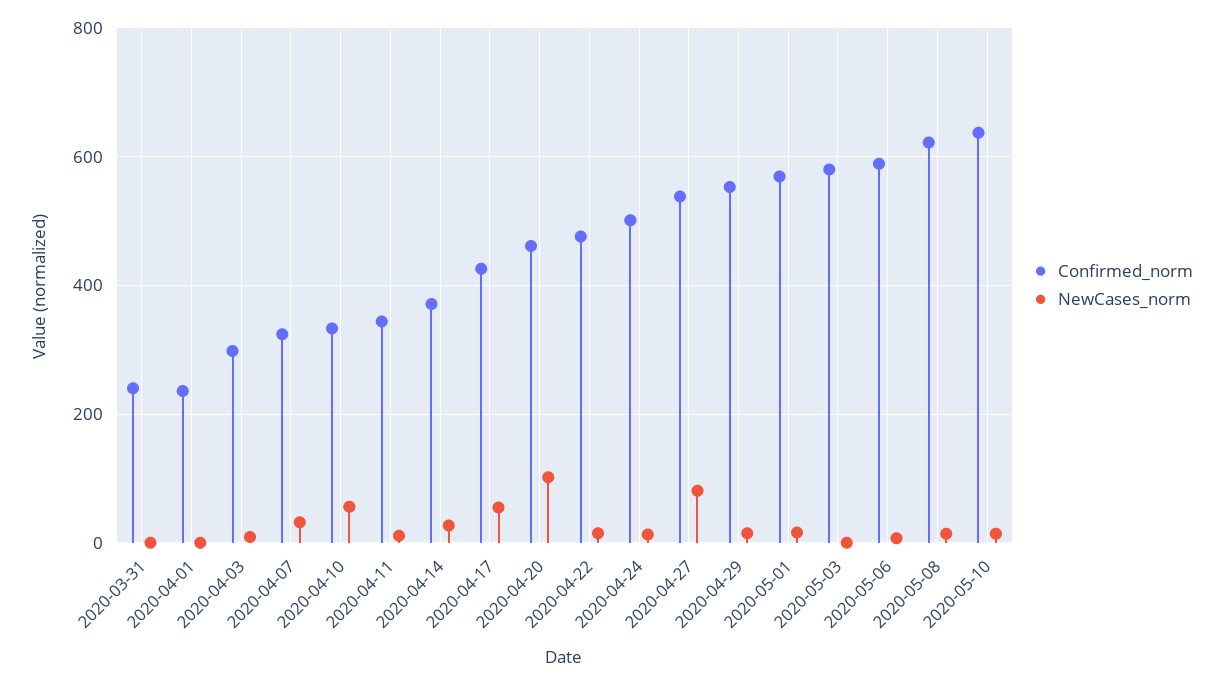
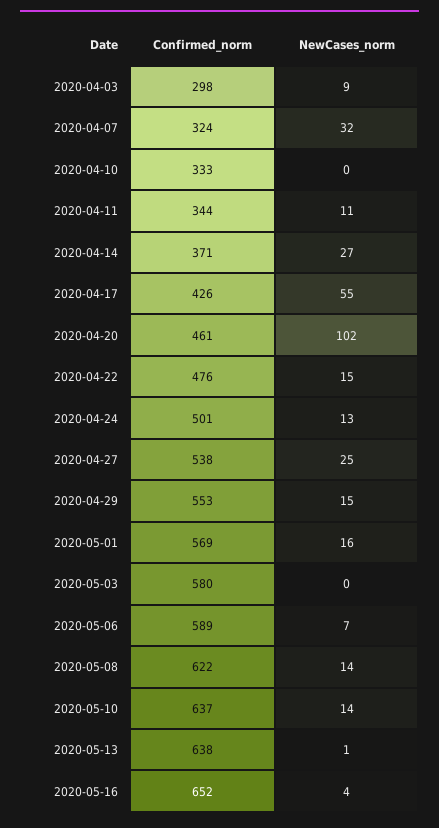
Confirmed_norm, 2020-03-31: 240 -> none
NewCases_norm, 2020-03-31: 0 -> none
Confirmed_norm, 2020-04-01: 240 -> none
NewCases_norm, 2020-04-01: 0 -> none
NewCases_norm, 2020-04-10: 60 -> 0
NewCases_norm, 2020-04-27: 80 -> 25
Confirmed_norm, 2020-05-13: none -> 638
NewCases_norm, 2020-05-13: none -> 1
Confirmed_norm, 2020-05-16: none -> 652
NewCases_norm, 2020-05-16: none -> 4

